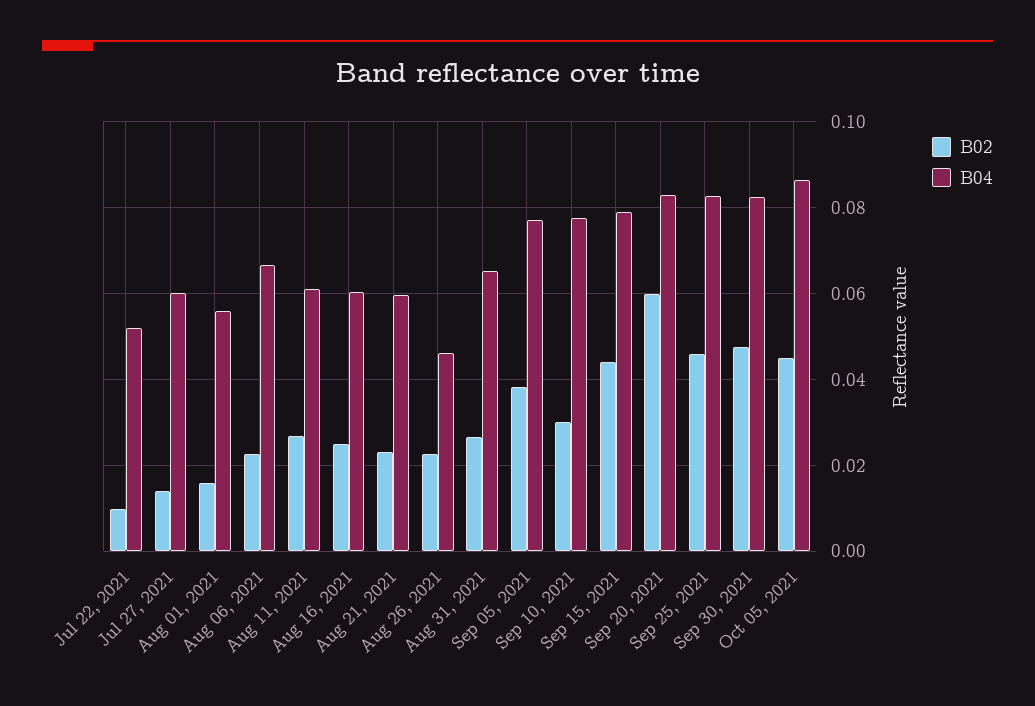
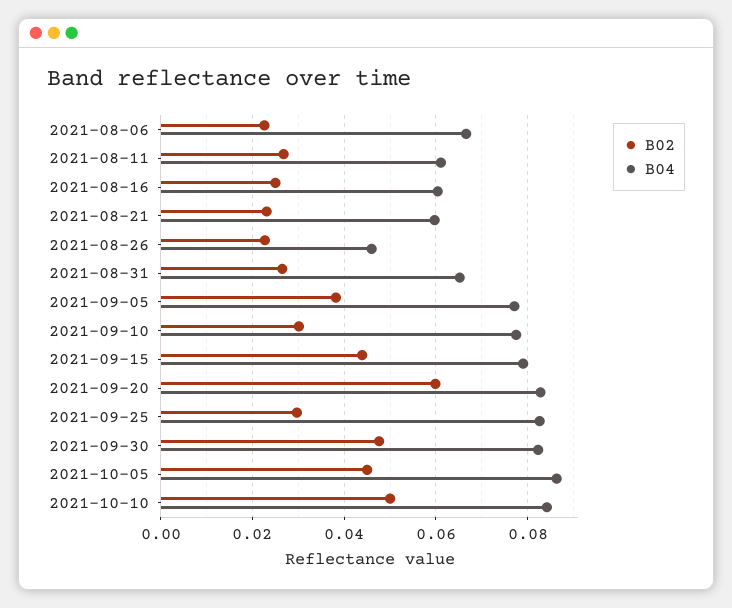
B02, Jul 22, 2021: 0.01 -> none
B04, Jul 22, 2021: 0.052 -> none
B02, Jul 27, 2021: 0.014 -> none
B04, Jul 27, 2021: 0.06 -> none
B02, Aug 01, 2021: 0.016 -> none
B04, Aug 01, 2021: 0.056 -> none
B02, Sep 25, 2021: 0.046 -> 0.03
B02, 2021-10-10: none -> 0.05
B04, 2021-10-10: none -> 0.084

